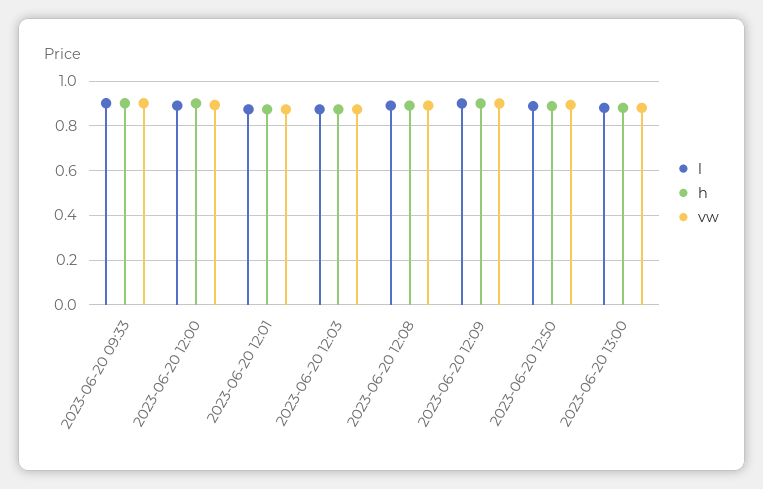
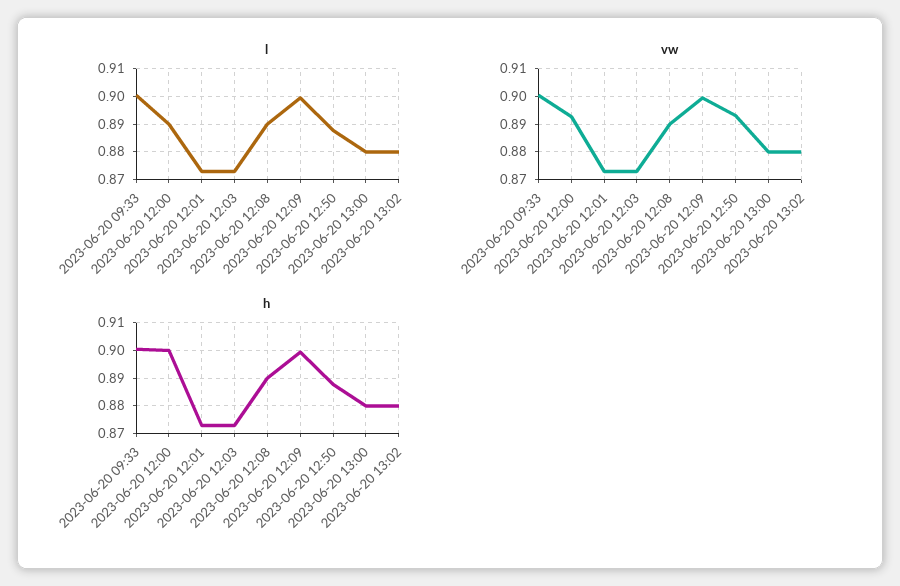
l, 2023-06-20 13:02: none -> 0.88
vw, 2023-06-20 13:02: none -> 0.88
h, 2023-06-20 13:02: none -> 0.88

